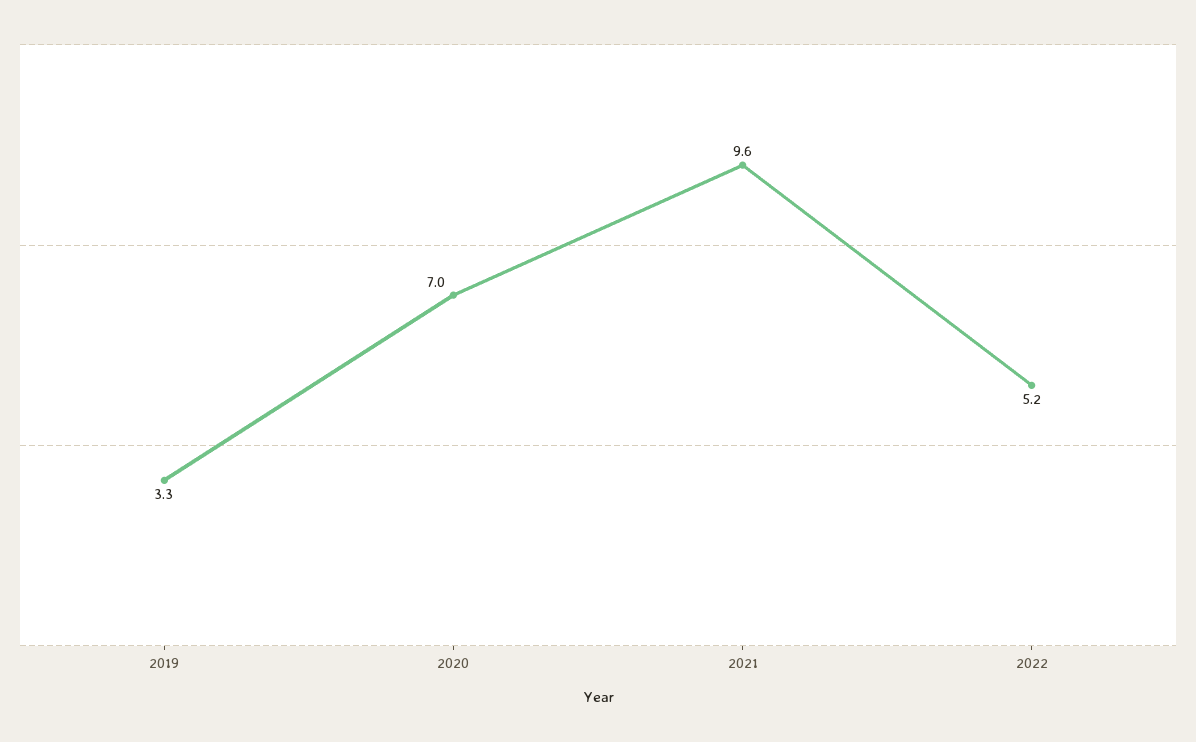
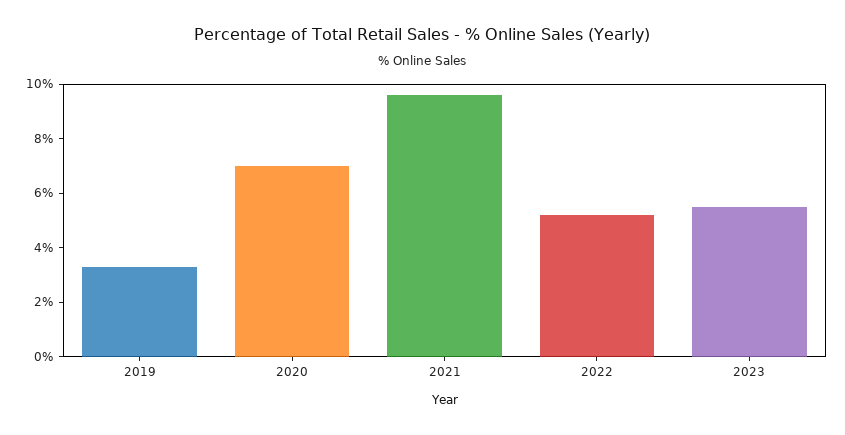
2023: none -> 5.5

